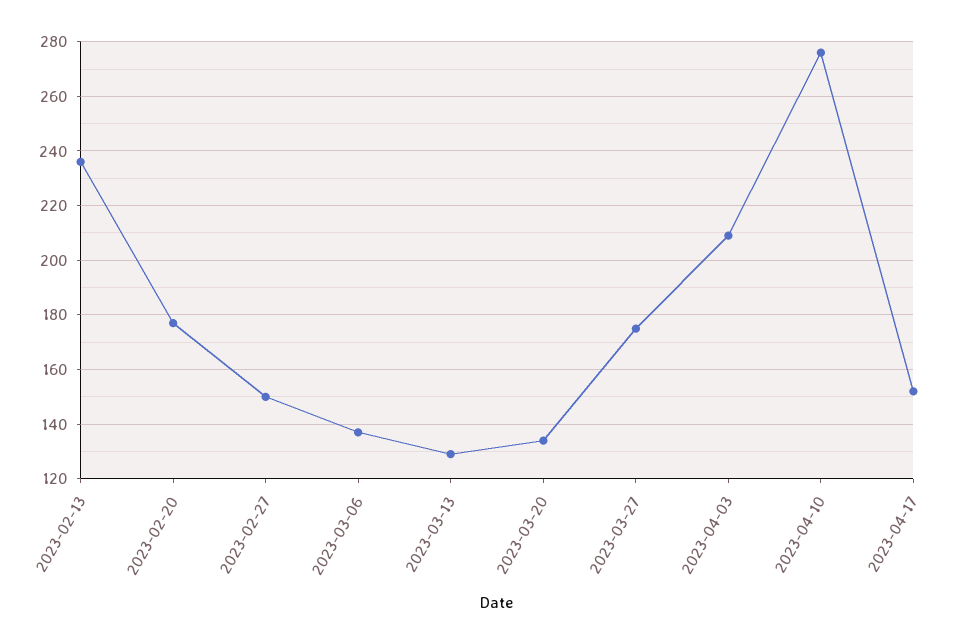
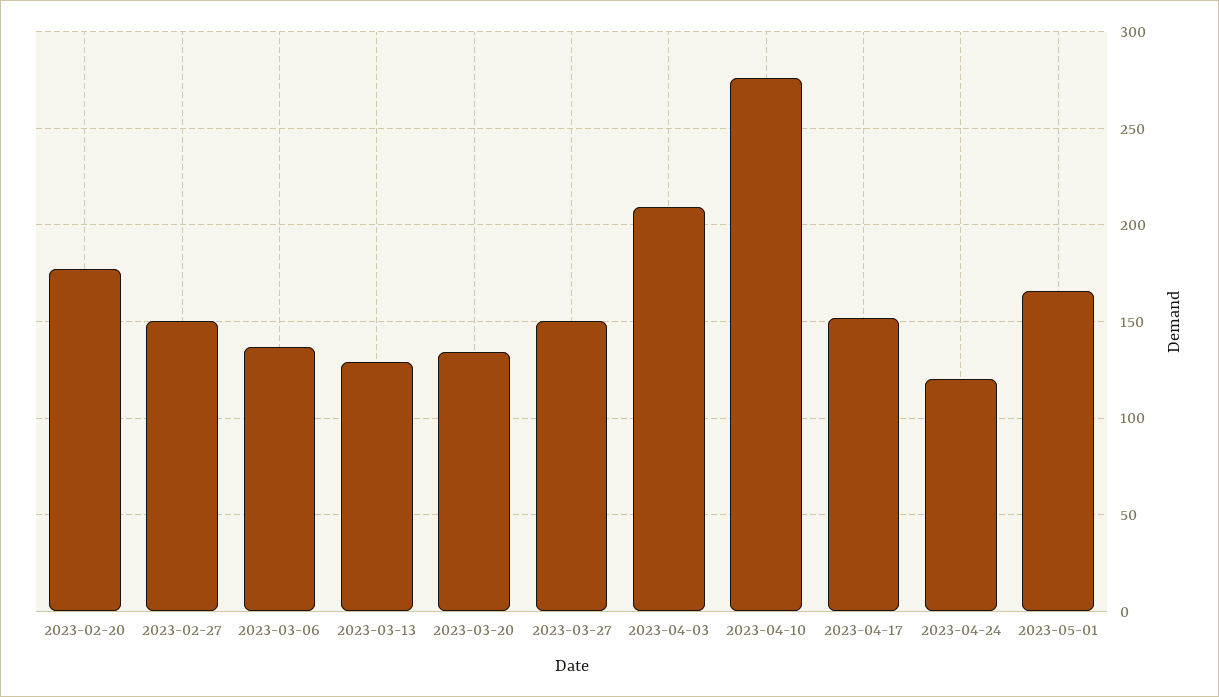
2023-02-13: 235 -> none
2023-03-27: 175 -> 150
2023-04-24: none -> 120
2023-05-01: none -> 165

